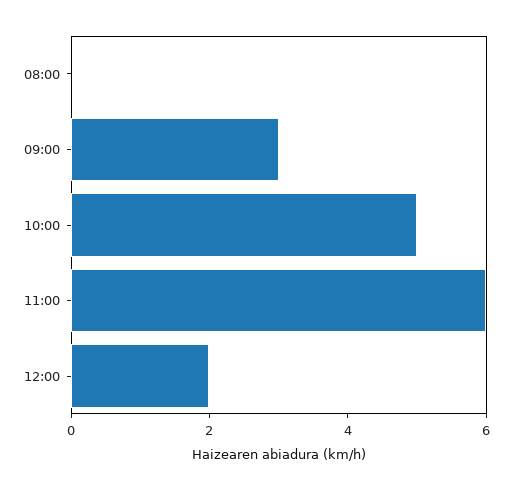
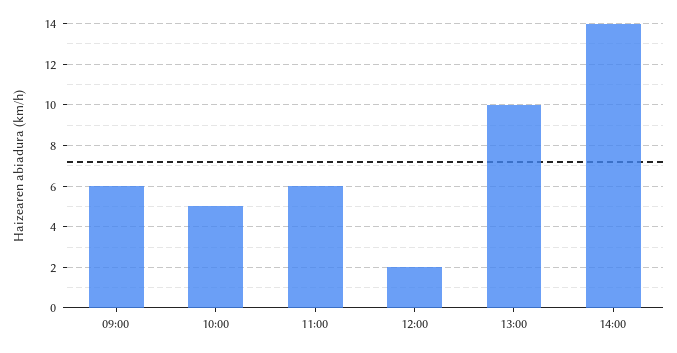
08:00: 0 -> none
09:00: 3 -> 6
13:00: none -> 10
14:00: none -> 14

